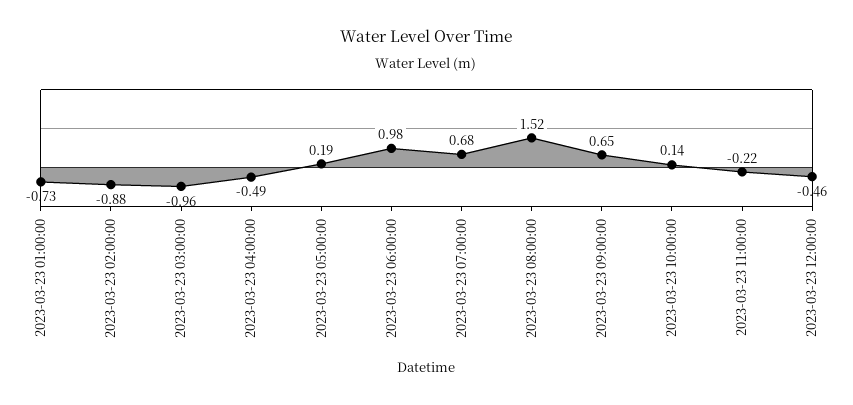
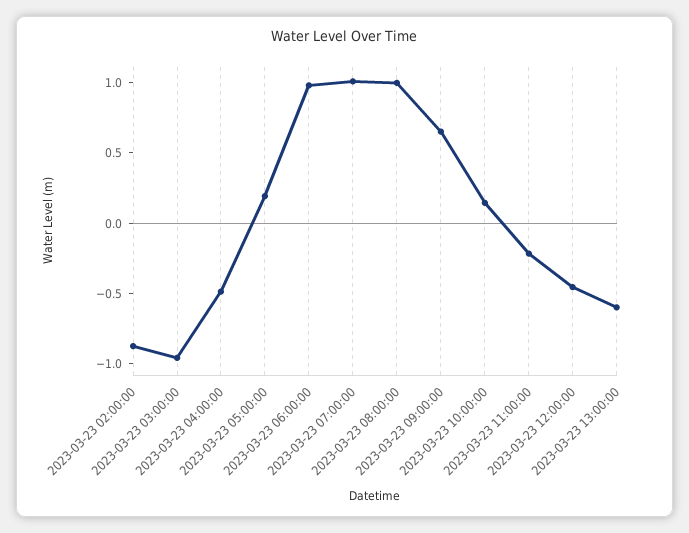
2023-03-23 01:00:00: -0.73 -> none
2023-03-23 07:00:00: 0.68 -> 1
2023-03-23 08:00:00: 1.52 -> 1
2023-03-23 13:00:00: none -> -0.6

